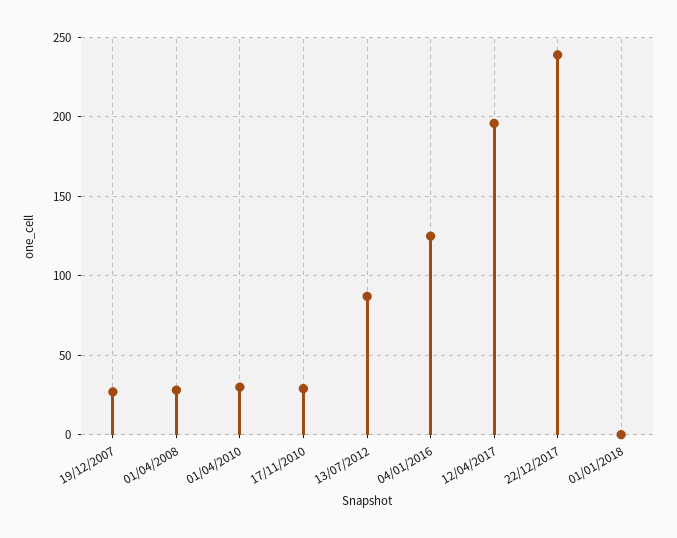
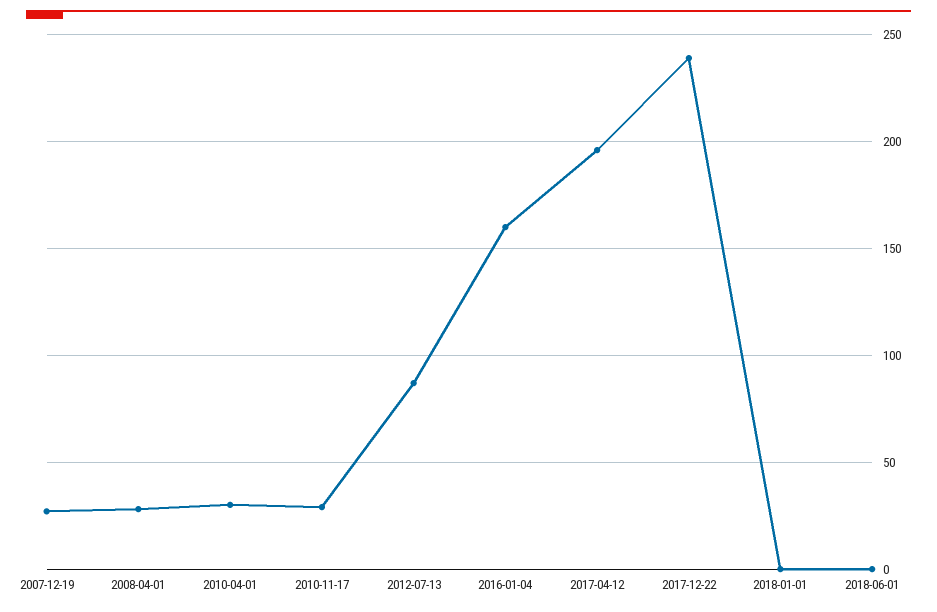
04/01/2016: 125 -> 160
2018-06-01: none -> 0

